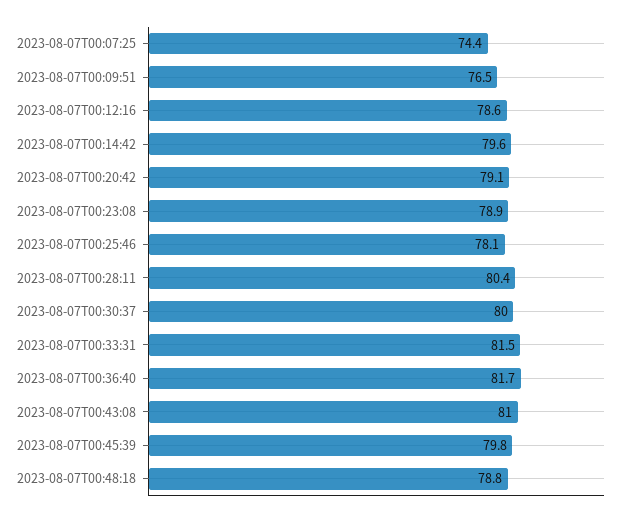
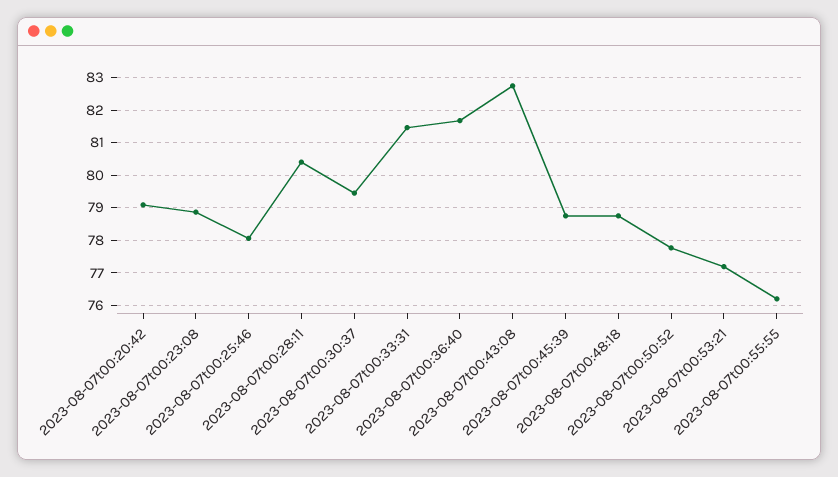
2023-08-07T00:07:25: 74.4 -> none
2023-08-07T00:09:51: 76.5 -> none
2023-08-07T00:12:16: 78.6 -> none
2023-08-07T00:14:42: 79.6 -> none
2023-08-07T00:30:37: 80 -> 79.4
2023-08-07T00:43:08: 81 -> 82.8
2023-08-07T00:45:39: 79.8 -> 78.8
2023-08-07t00:50:52: none -> 77.8
2023-08-07t00:53:21: none -> 77.2
2023-08-07t00:55:55: none -> 76.2

